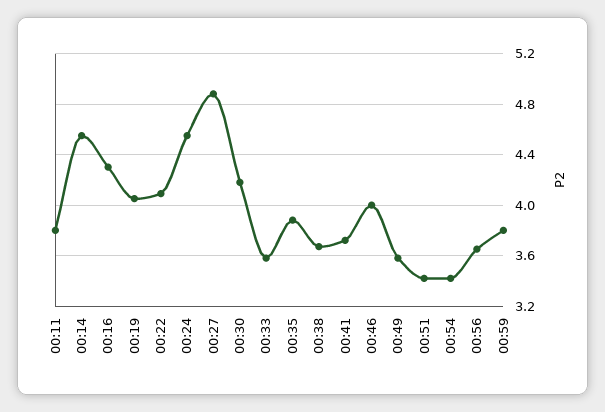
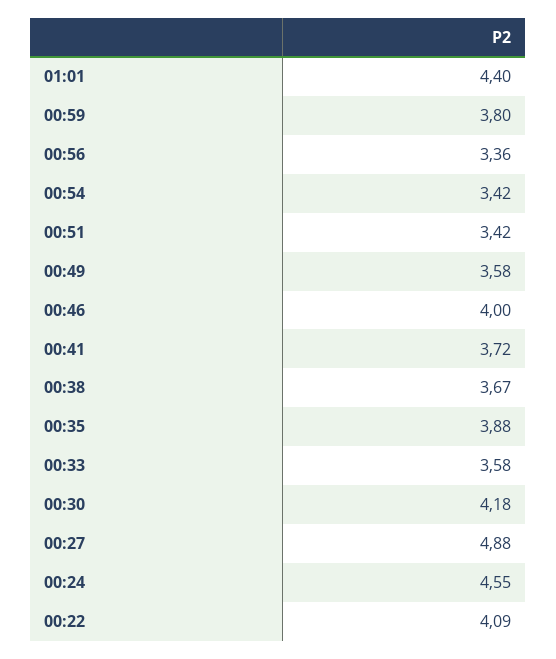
00:11: 3.8 -> none
00:14: 4.55 -> none
00:16: 4.3 -> none
00:19: 4.05 -> none
00:56: 3.65 -> 3.36
01:01: none -> 4.4

